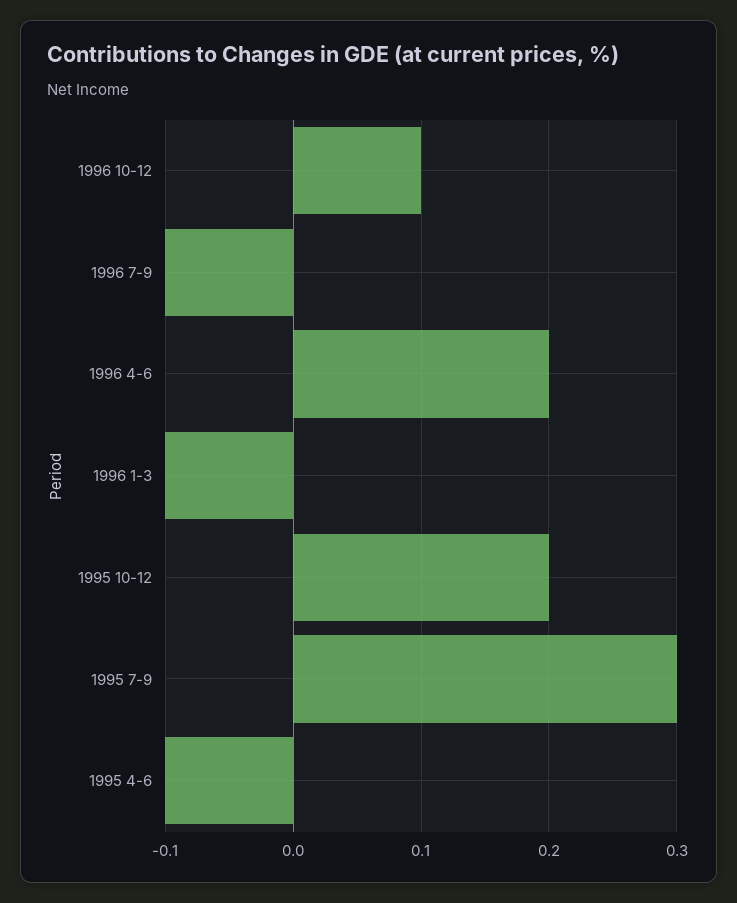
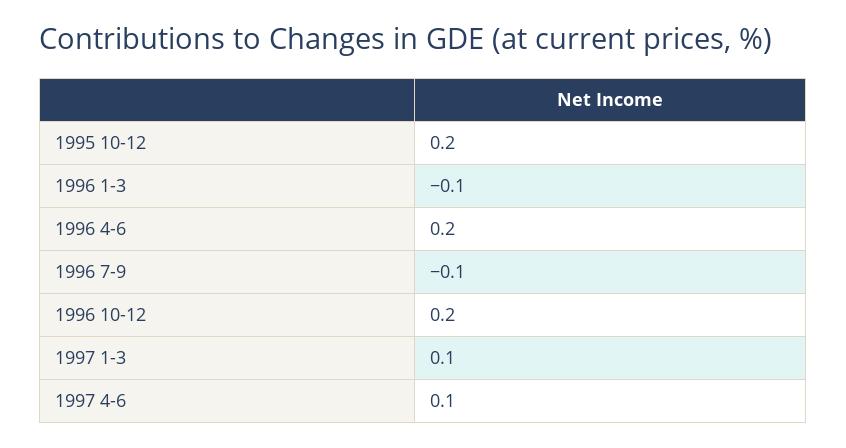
1996 10-12: 0.1 -> 0.2
1995 7-9: 0.3 -> none
1995 4-6: -0.1 -> none
1997 1-3: none -> 0.1
1997 4-6: none -> 0.1

